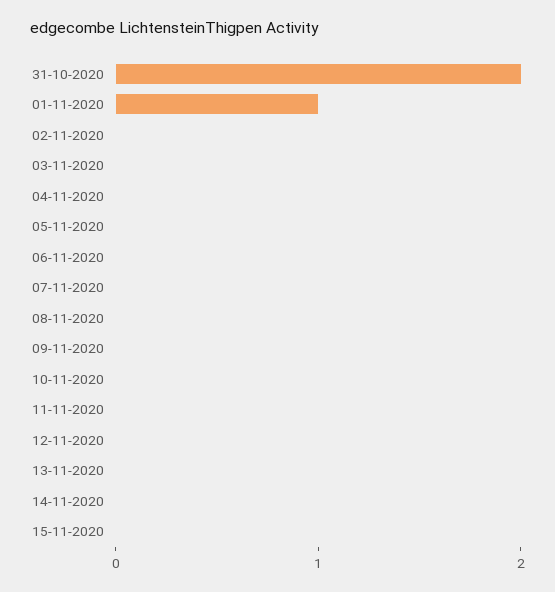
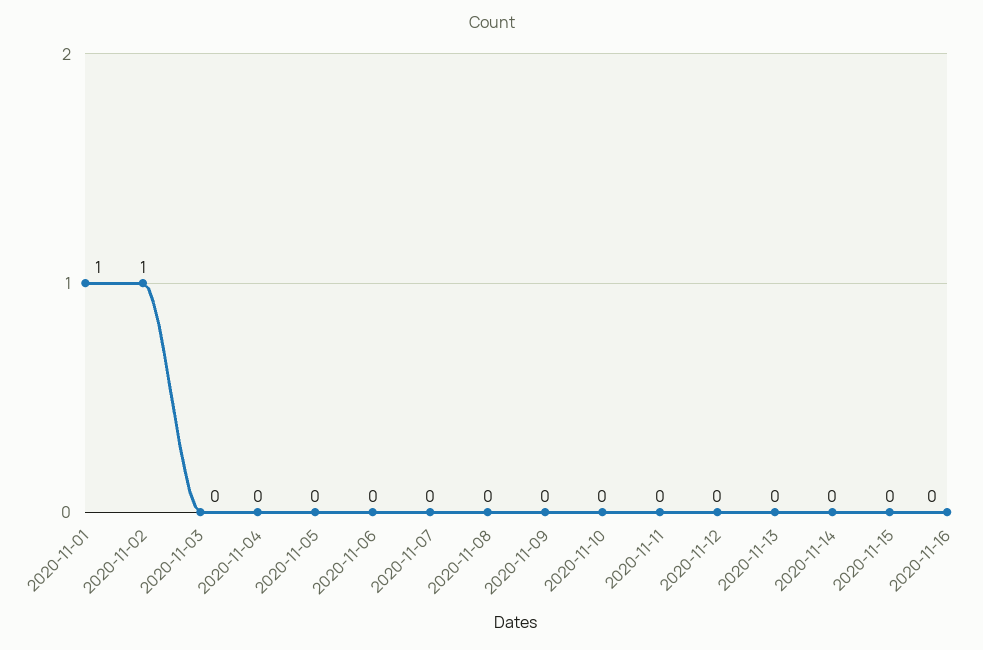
31-10-2020: 2 -> none
02-11-2020: 0 -> 1
2020-11-16: none -> 0

